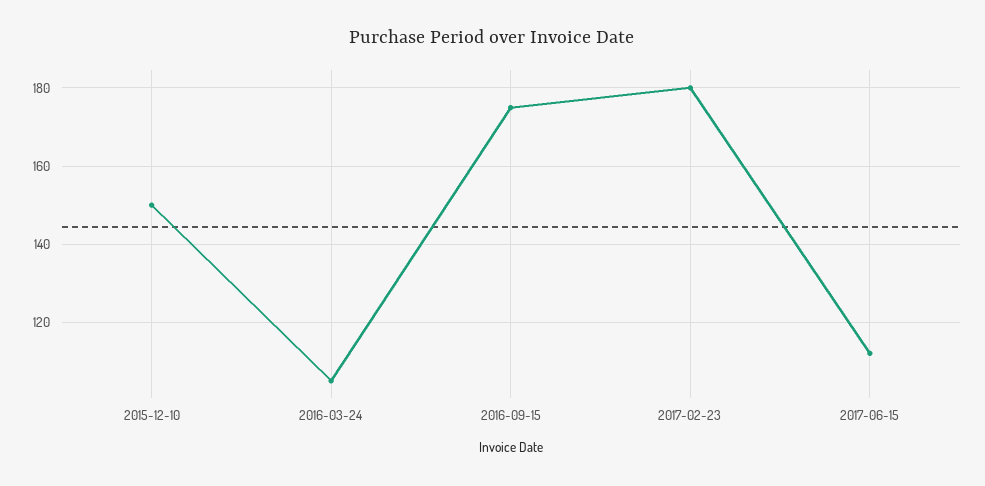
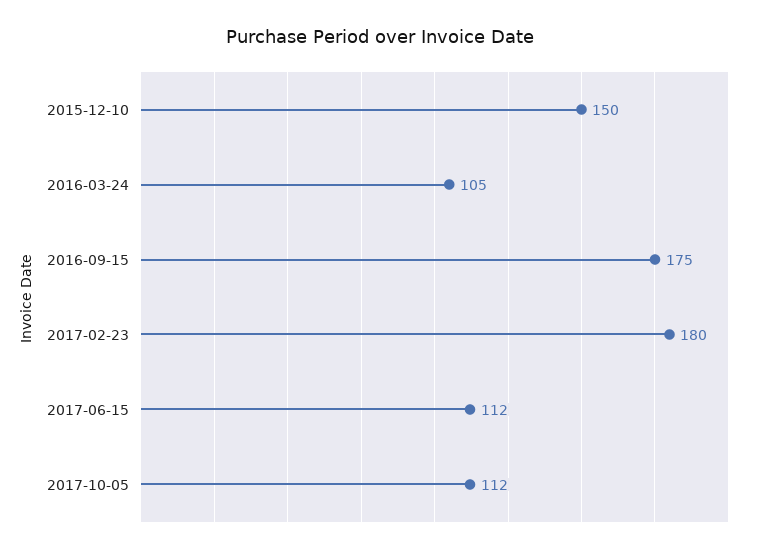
2017-10-05: none -> 112

